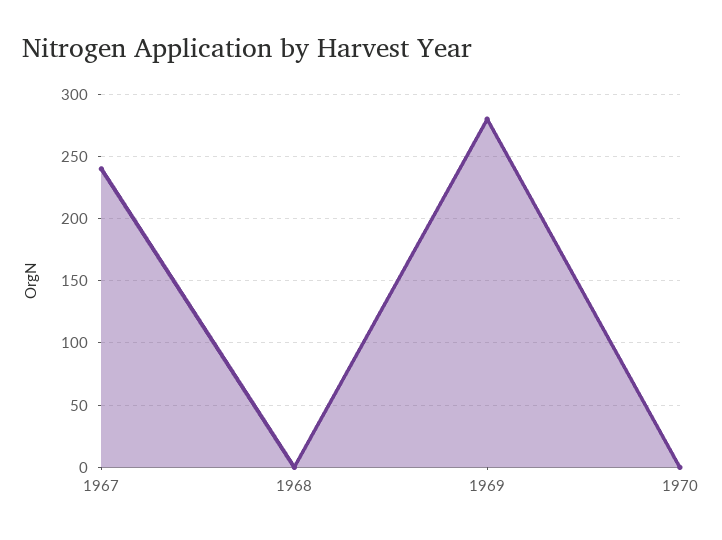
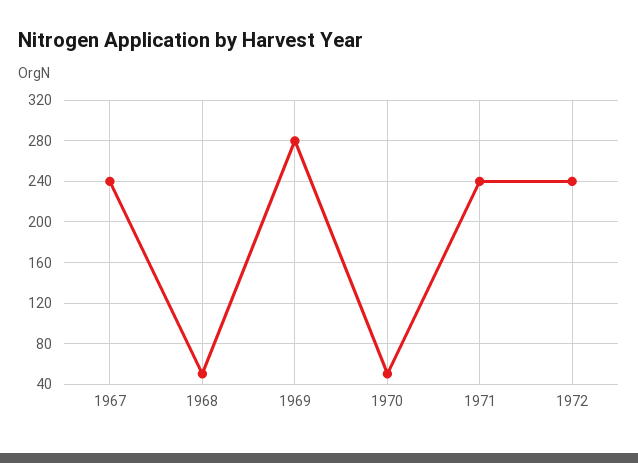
1968: 0 -> 50
1970: 0 -> 50
1971: none -> 240
1972: none -> 240

